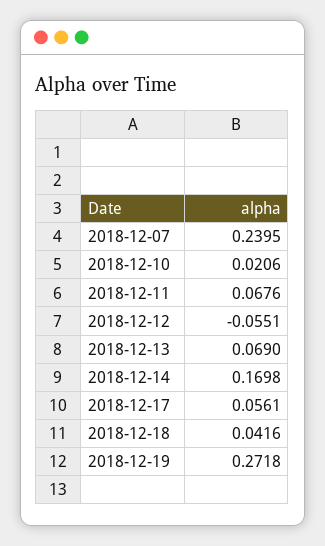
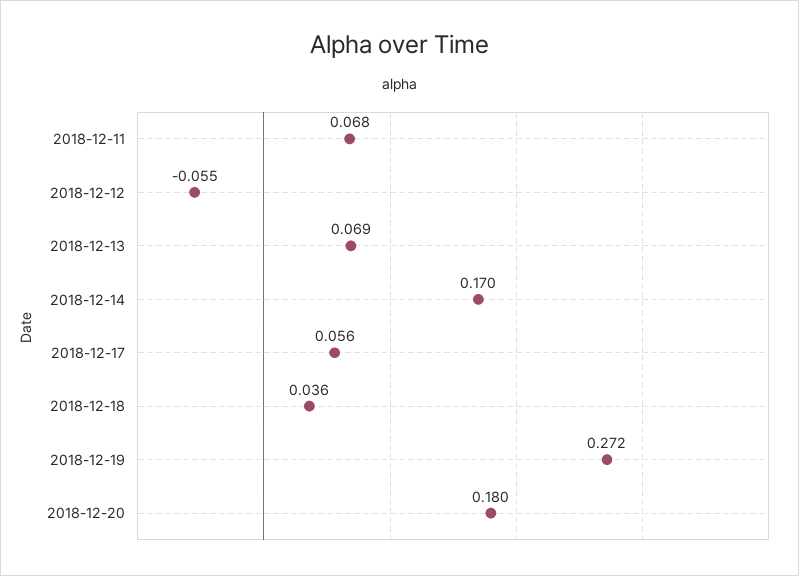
2018-12-07: 0.2395 -> none
2018-12-10: 0.0206 -> none
2018-12-18: 0.0416 -> 0.036
2018-12-20: none -> 0.18

